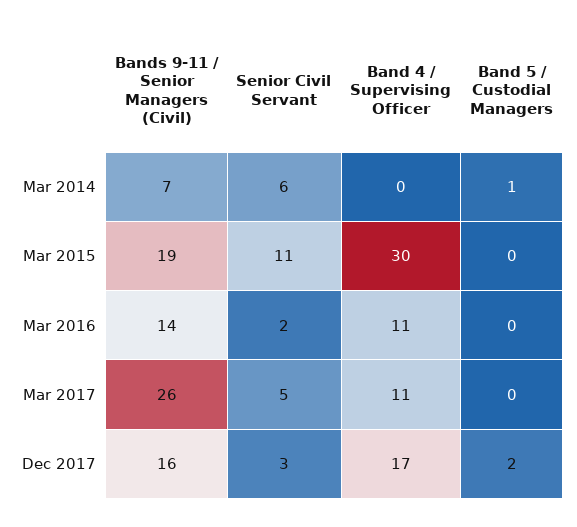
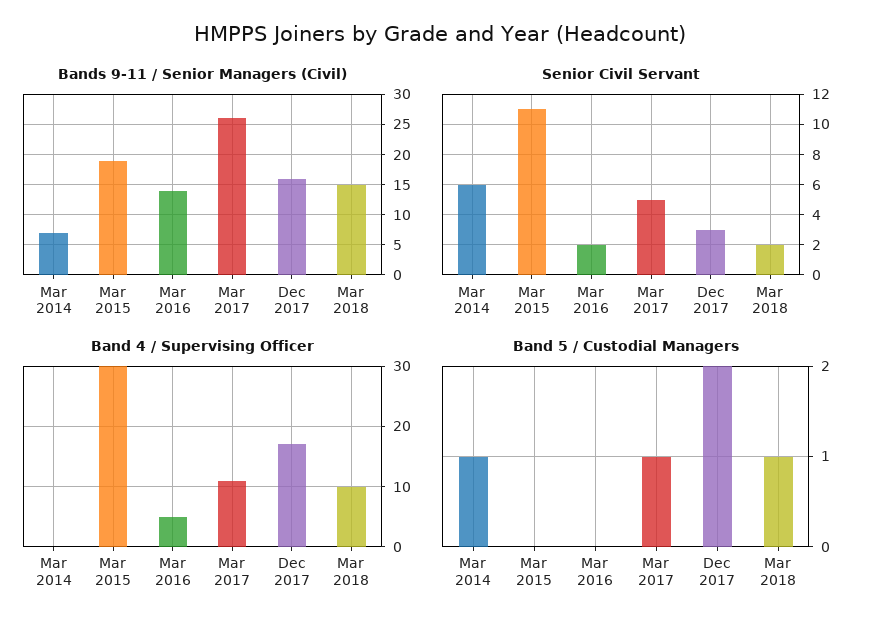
Band 4 / Supervising Officer, Mar 2016: 11 -> 5
Band 5 / Custodial Managers, Mar 2017: 0 -> 1
Bands 9-11 / Senior Managers (Civil), Mar 2018: none -> 15
Senior Civil Servant, Mar 2018: none -> 2
Band 4 / Supervising Officer, Mar 2018: none -> 10
Band 5 / Custodial Managers, Mar 2018: none -> 1

